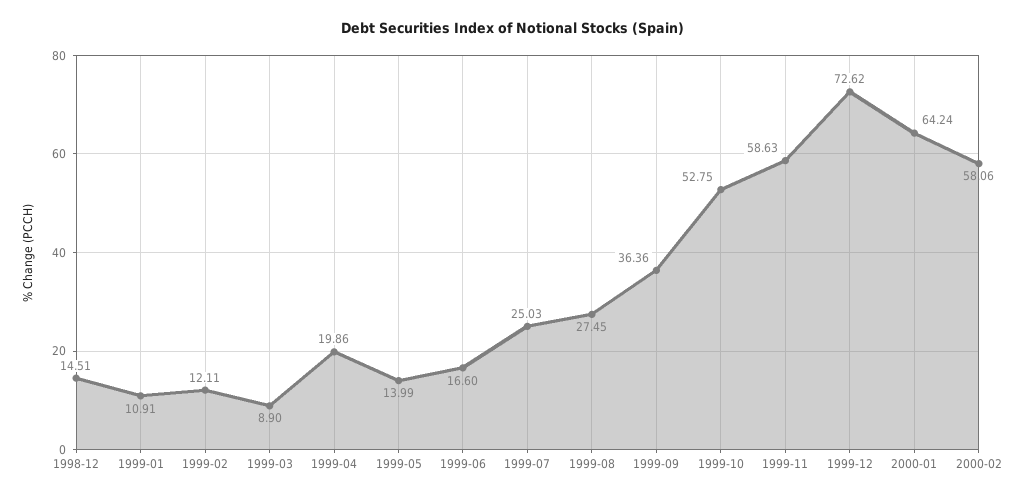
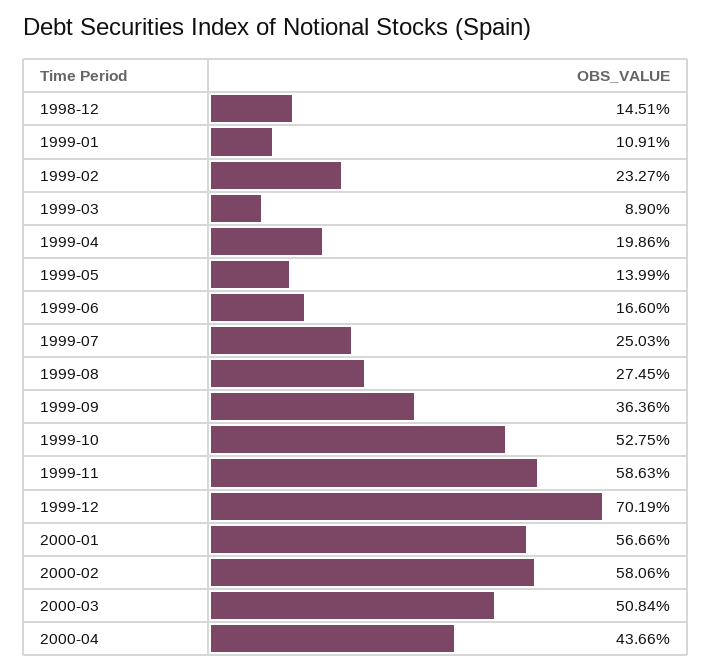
1999-02: 12.11 -> 23.27
1999-12: 72.62 -> 70.19
2000-01: 64.24 -> 56.66
2000-03: none -> 50.84
2000-04: none -> 43.66

